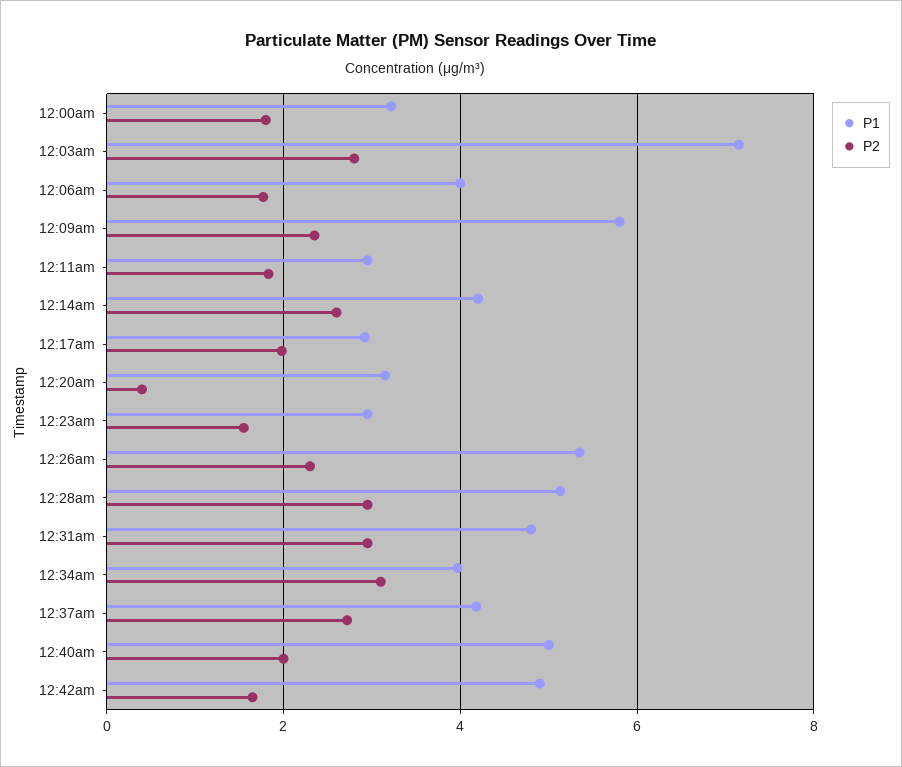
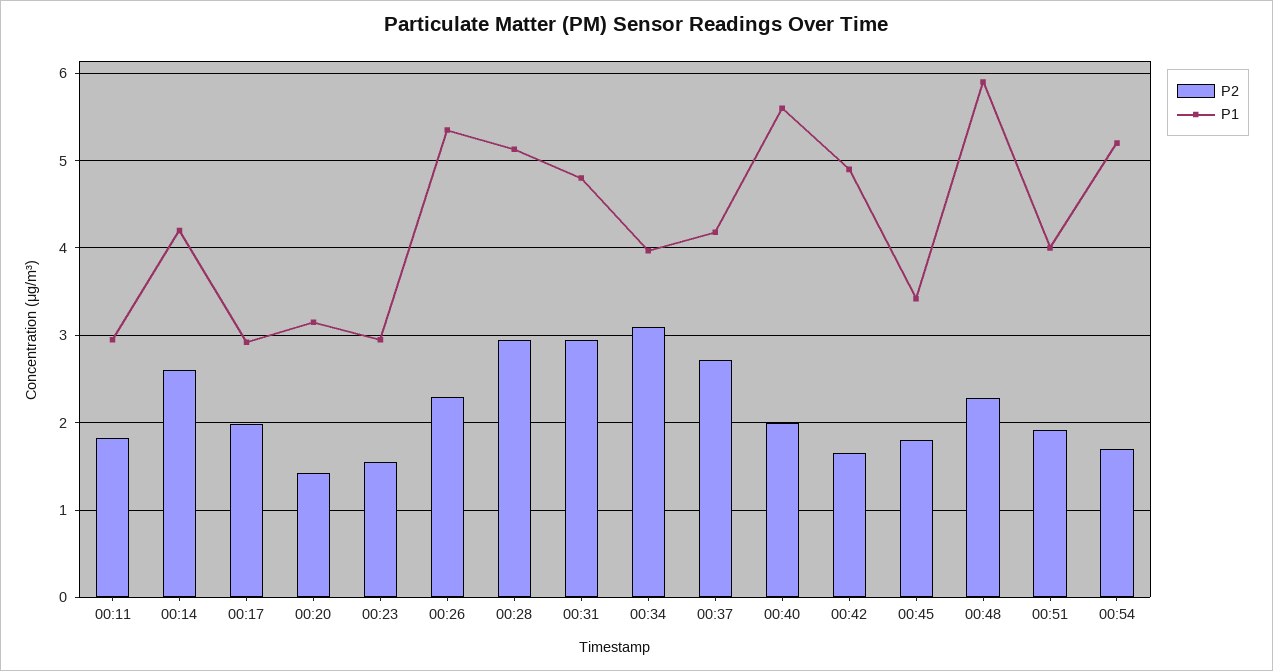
P1, 12:00am: 3.2 -> none
P2, 12:00am: 1.8 -> none
P1, 12:03am: 7.2 -> none
P2, 12:03am: 2.8 -> none
P1, 12:06am: 4 -> none
P2, 12:06am: 1.8 -> none
P1, 12:09am: 5.8 -> none
P2, 12:09am: 2.4 -> none
P2, 12:20am: 0.4 -> 1.4
P1, 12:40am: 5 -> 5.6
P2, 00:45: none -> 1.8
P1, 00:45: none -> 3.4
P2, 00:48: none -> 2.3
P1, 00:48: none -> 5.9
P2, 00:51: none -> 1.9
P1, 00:51: none -> 4
P2, 00:54: none -> 1.7
P1, 00:54: none -> 5.2

